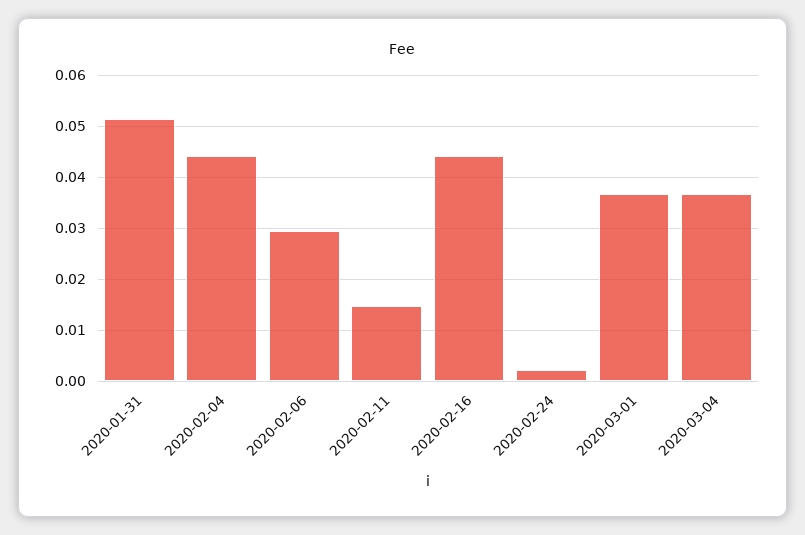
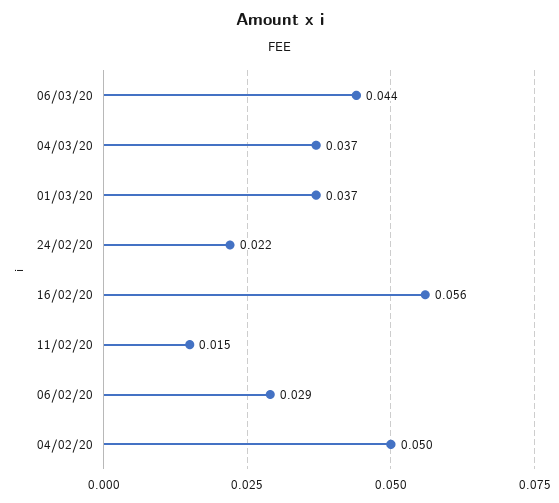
2020-01-31: 0.052 -> none
2020-02-04: 0.044 -> 0.05
2020-02-16: 0.044 -> 0.056
2020-02-24: 0.002 -> 0.022
06/03/20: none -> 0.044

